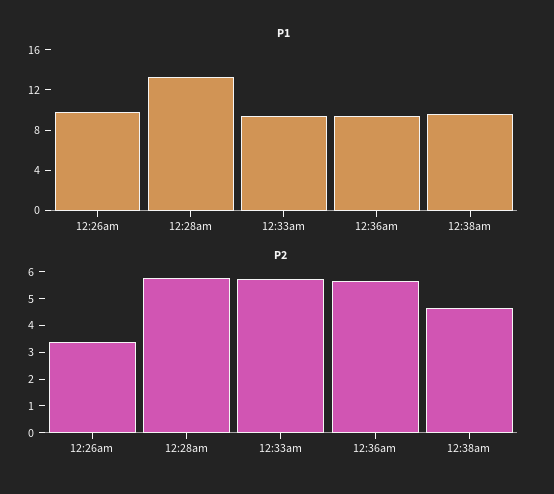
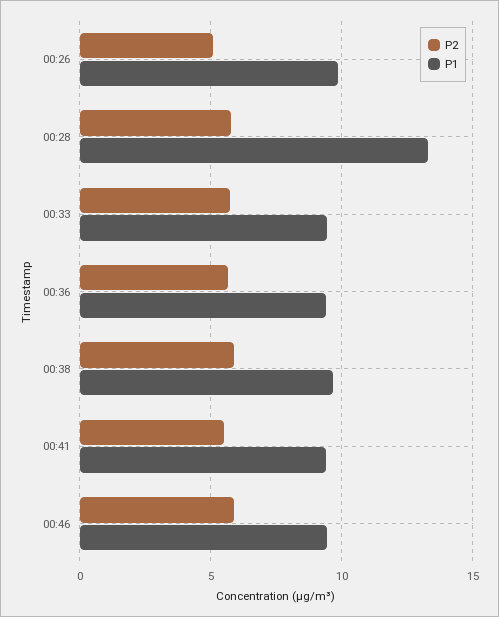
P2, 12:26am: 3.5 -> 5
P2, 12:38am: 4.5 -> 6
P2, 00:41: none -> 5.5
P1, 00:41: none -> 9.5
P2, 00:46: none -> 6
P1, 00:46: none -> 9.5

